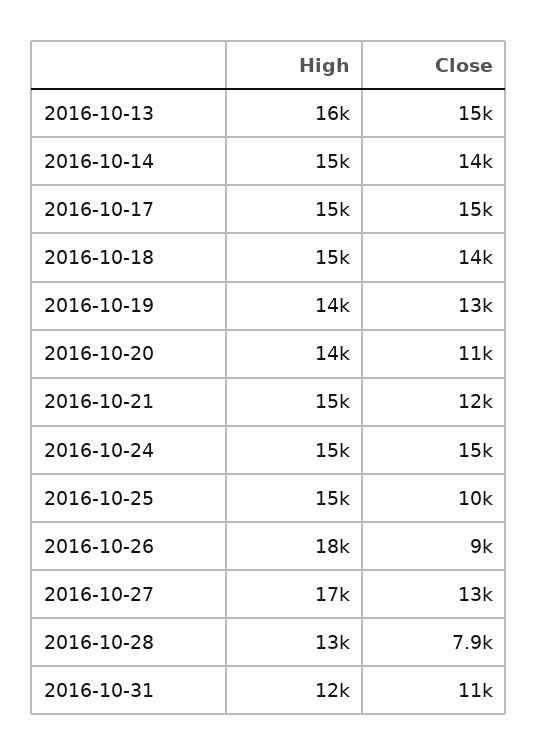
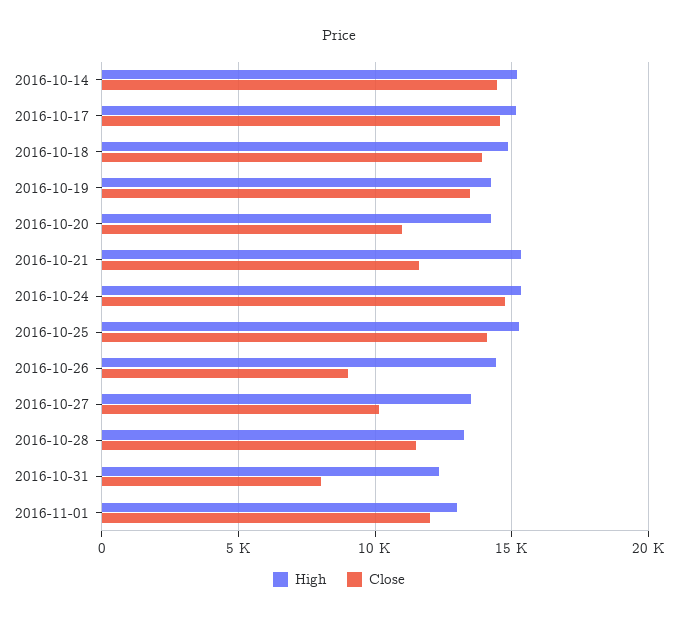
High, 2016-10-13: 16000 -> none
Close, 2016-10-13: 15000 -> none
Close, 2016-10-25: 10000 -> 14000
High, 2016-10-26: 18000 -> 14500
High, 2016-10-27: 17000 -> 13500
Close, 2016-10-27: 13000 -> 10000
Close, 2016-10-28: 7900 -> 11500
Close, 2016-10-31: 11000 -> 8000
High, 2016-11-01: none -> 13000
Close, 2016-11-01: none -> 12000

